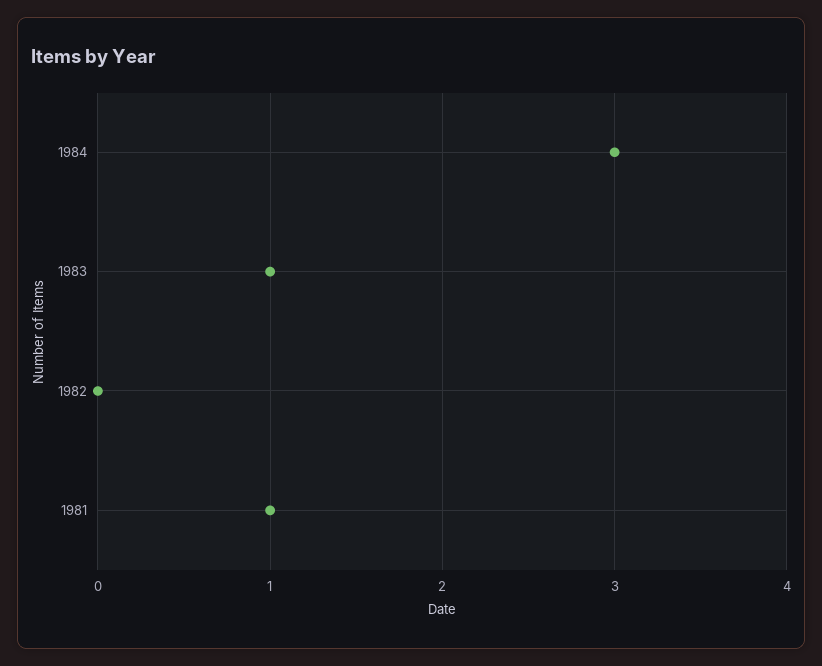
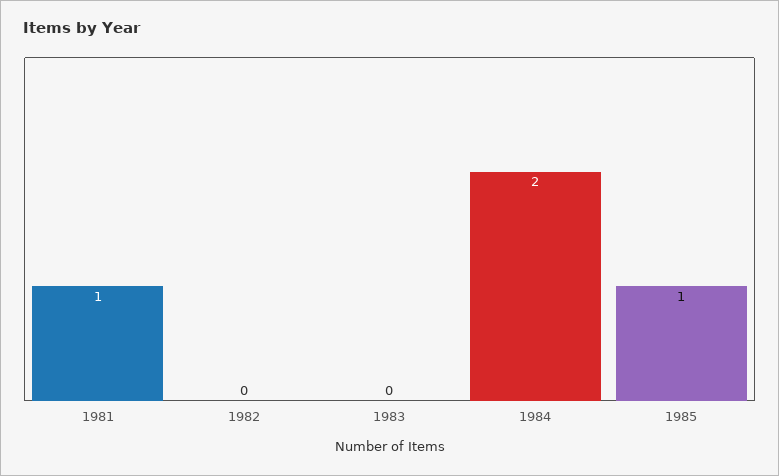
1984: 3 -> 2
1983: 1 -> 0
1985: none -> 1

